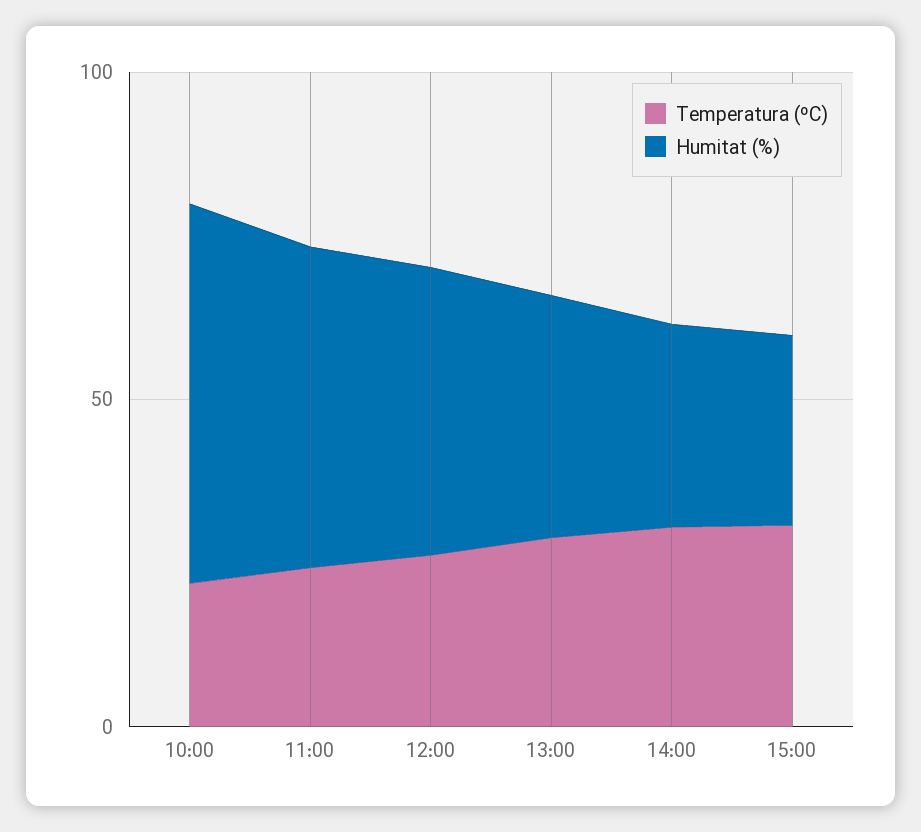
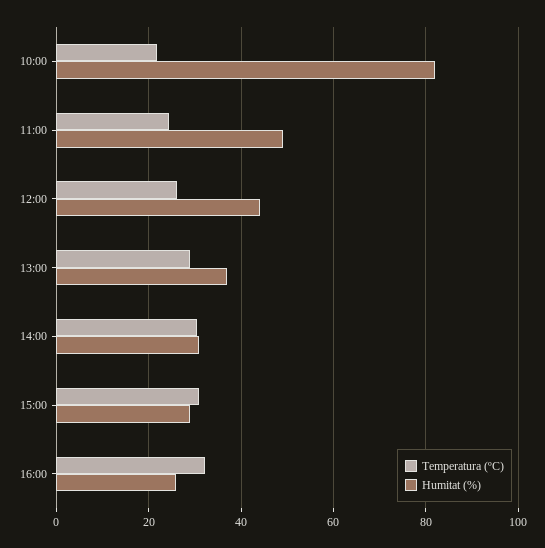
Humitat (%), 10:00: 60 -> 82
Temperatura (ºC), 16:00: none -> 32
Humitat (%), 16:00: none -> 26

